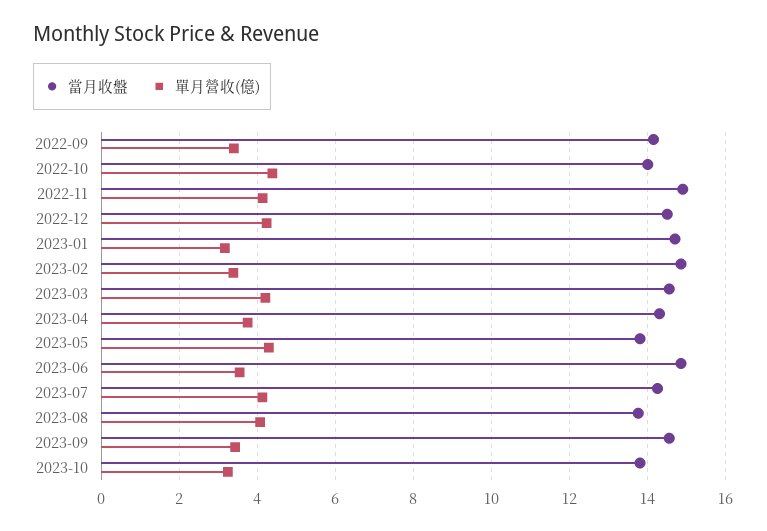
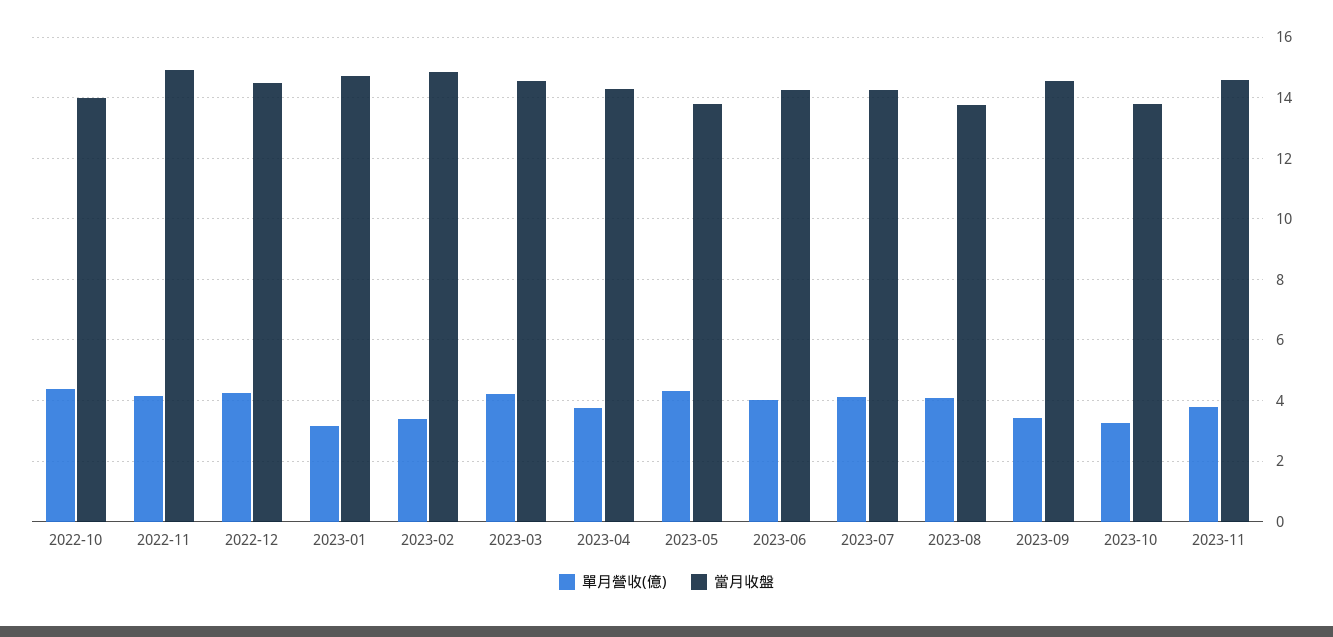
當月收盤, 2022-09: 14.2 -> none
單月營收(億), 2022-09: 3.4 -> none
當月收盤, 2023-06: 14.8 -> 14.2
單月營收(億), 2023-06: 3.6 -> 4
單月營收(億), 2023-11: none -> 3.8
當月收盤, 2023-11: none -> 14.6

